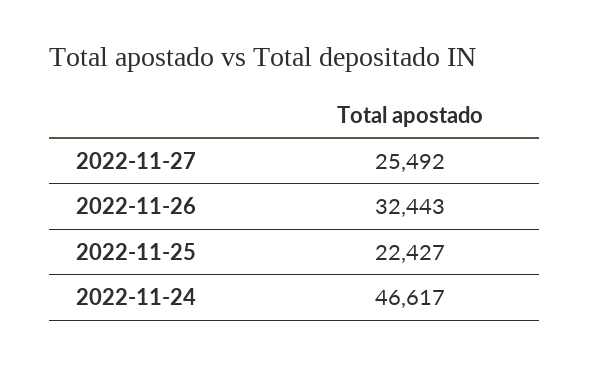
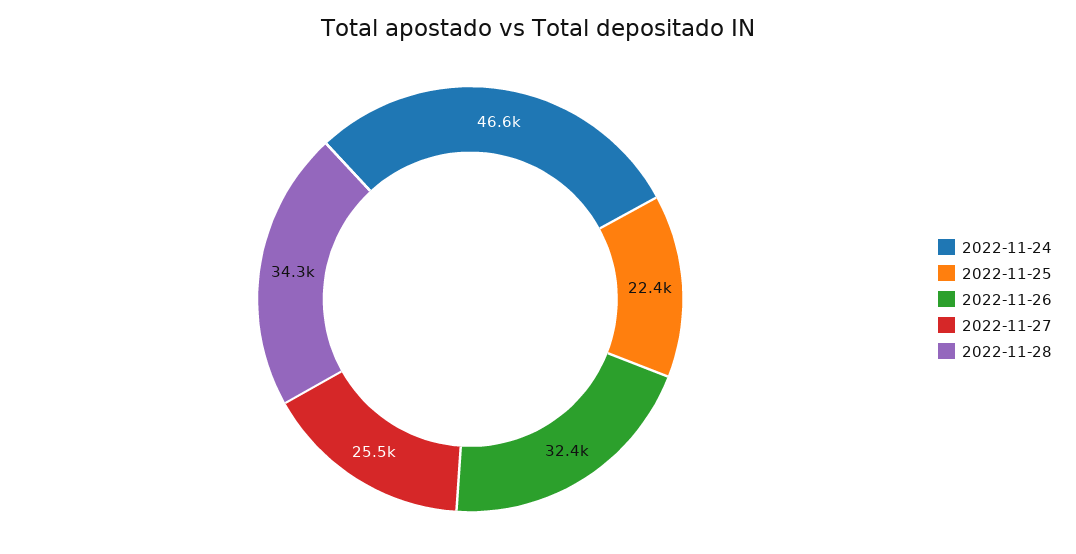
2022-11-28: none -> 34300

